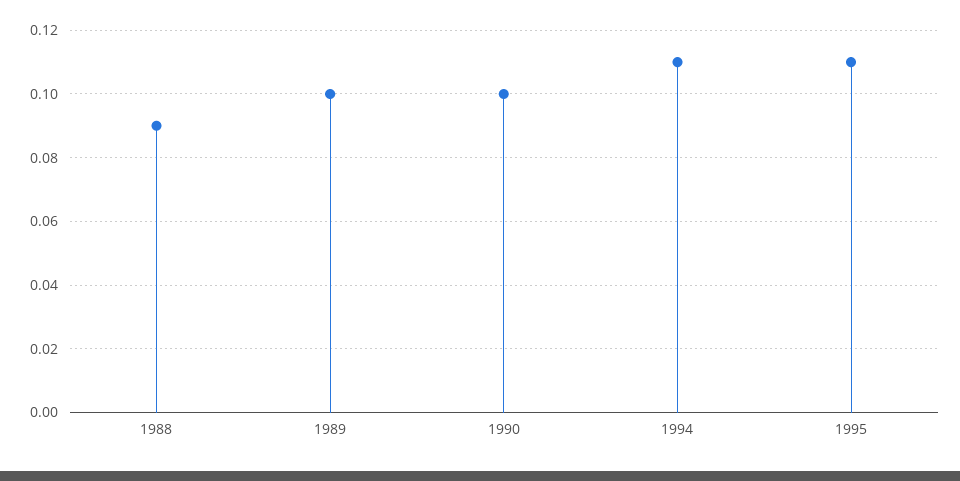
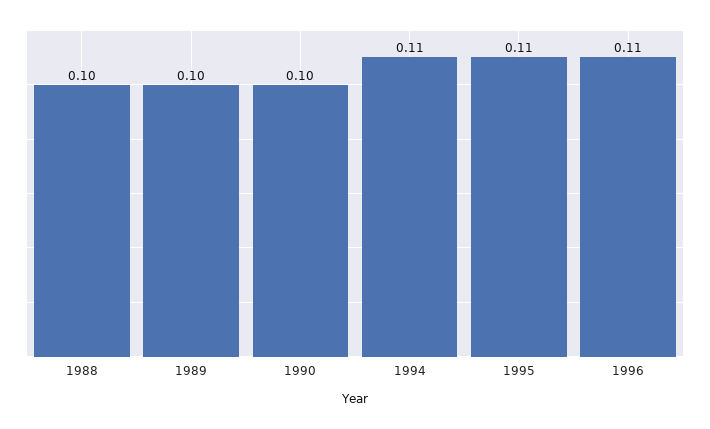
1988: 0.09 -> 0.1
1996: none -> 0.11

